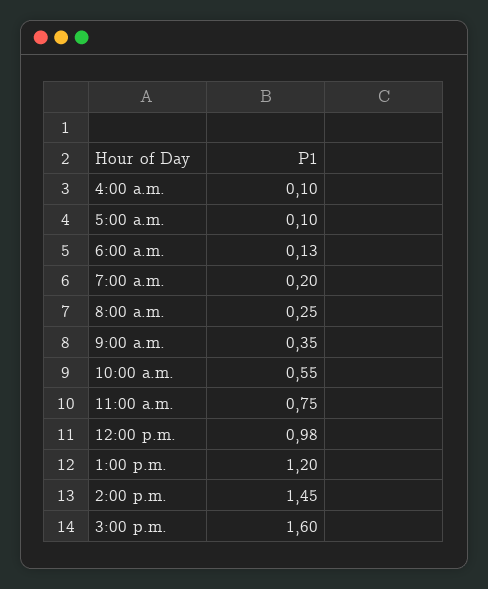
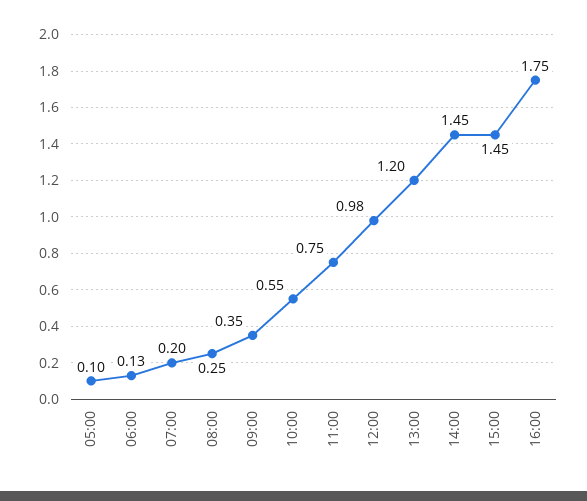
4:00 a.m.: 0.1 -> none
3:00 p.m.: 1.6 -> 1.45
16:00: none -> 1.75

